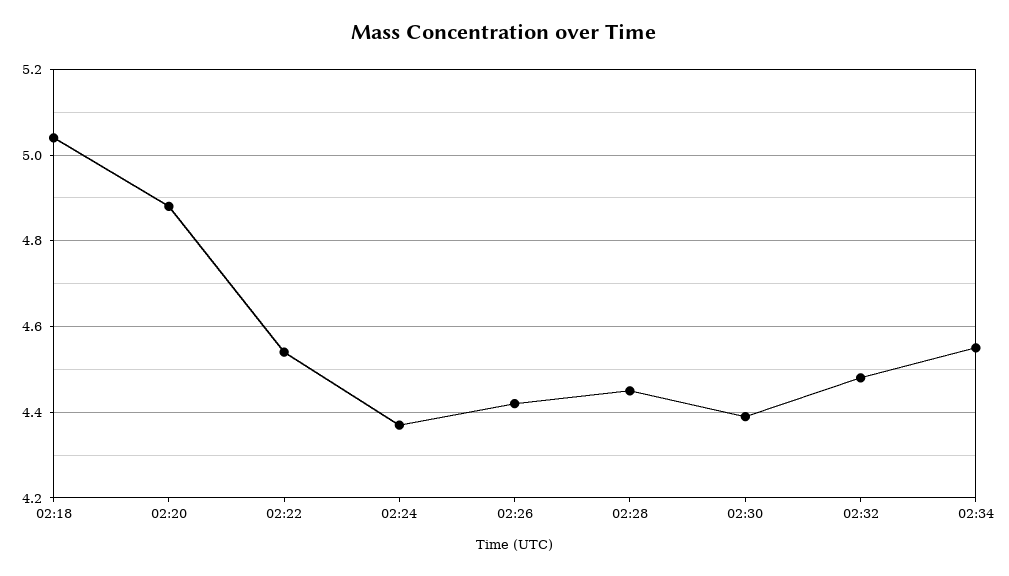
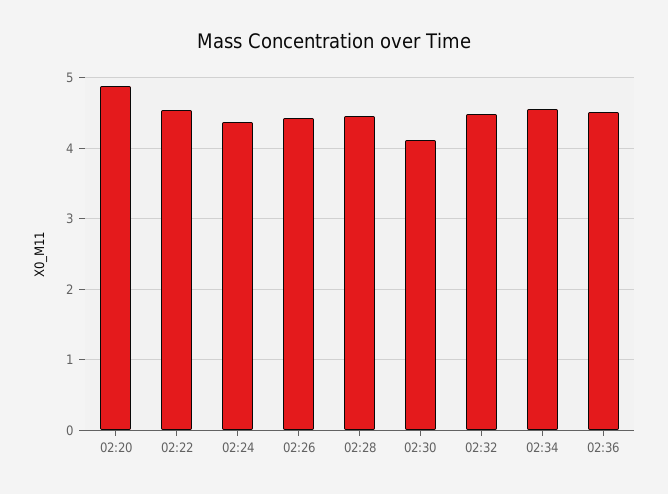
02:18: 5.05 -> none
02:30: 4.4 -> 4.1
02:36: none -> 4.5

